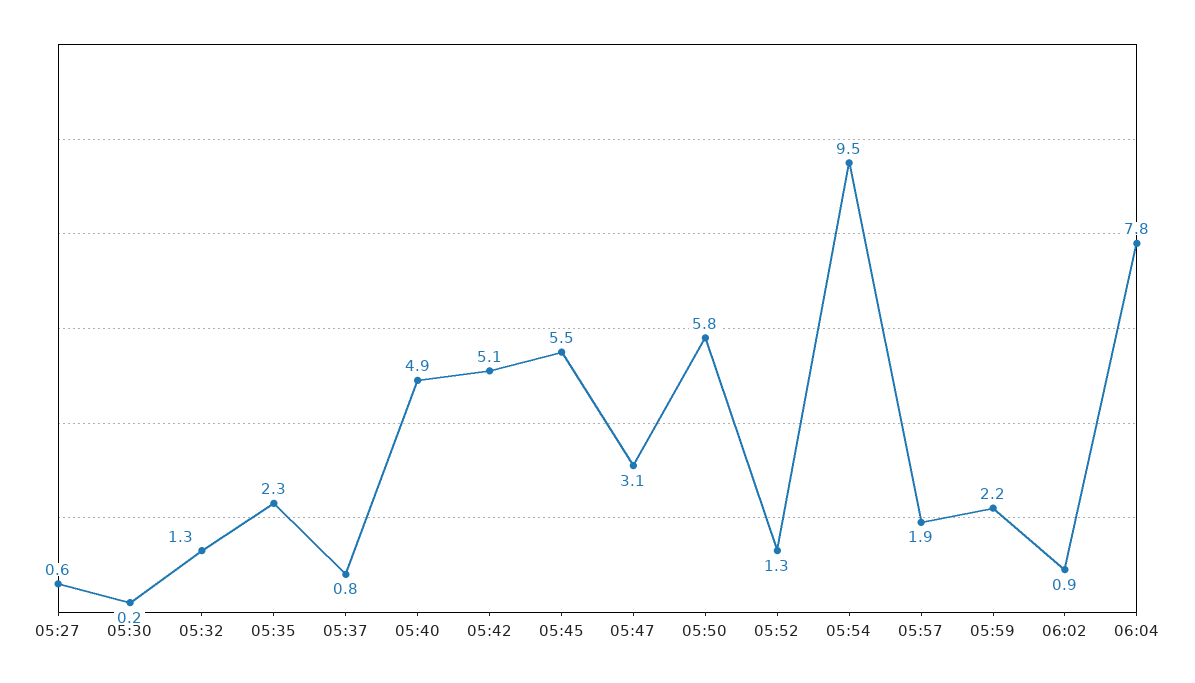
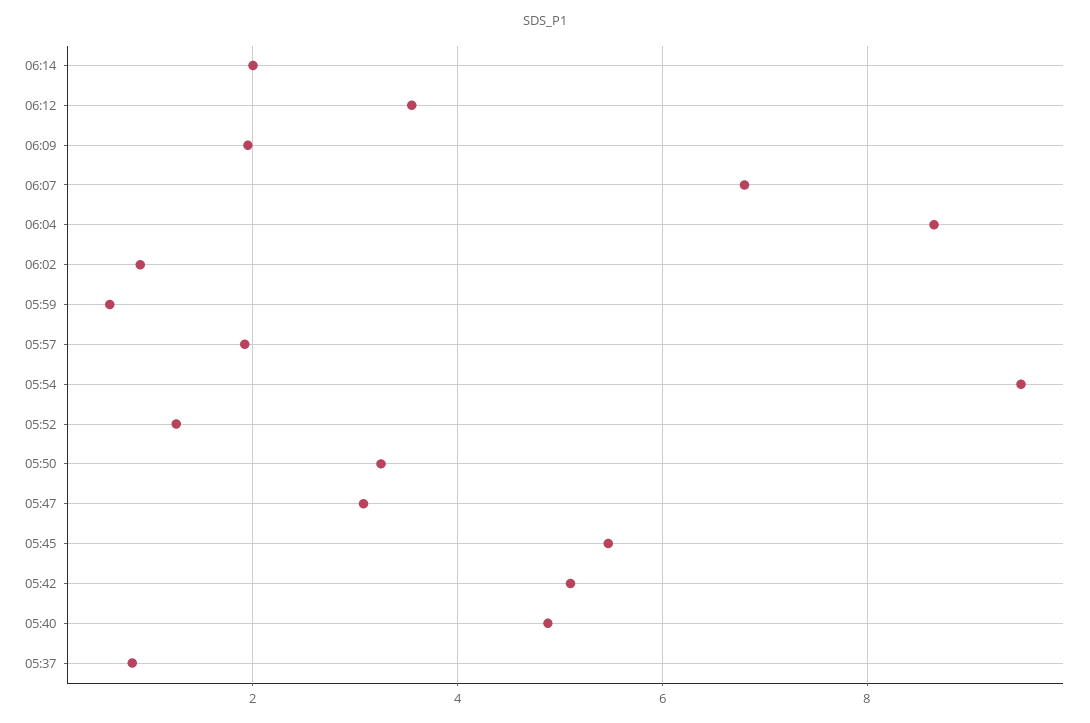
05:27: 0.6 -> none
05:30: 0.2 -> none
05:32: 1.3 -> none
05:35: 2.3 -> none
05:50: 5.8 -> 3.2
05:59: 2.2 -> 0.6
06:04: 7.8 -> 8.6
06:14: none -> 2
06:12: none -> 3.6
06:09: none -> 2
06:07: none -> 6.8

